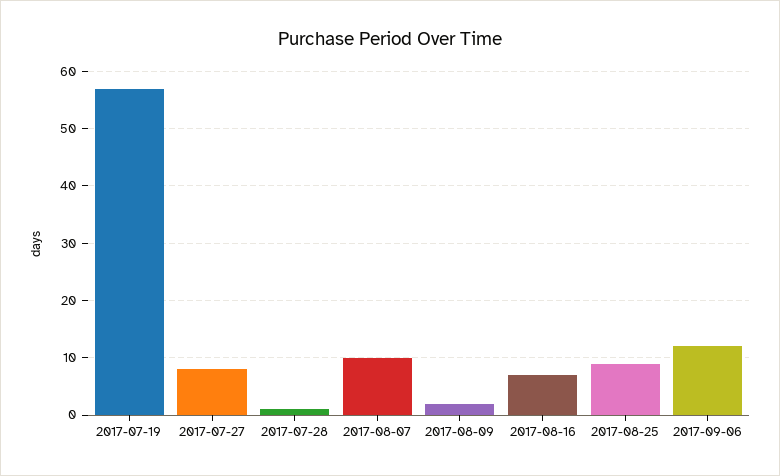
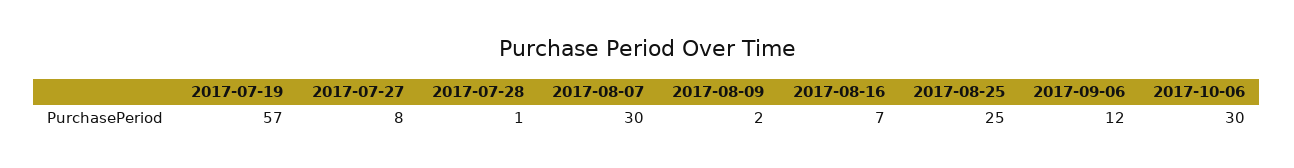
2017-08-07: 10 -> 30
2017-08-25: 10 -> 25
2017-10-06: none -> 30

